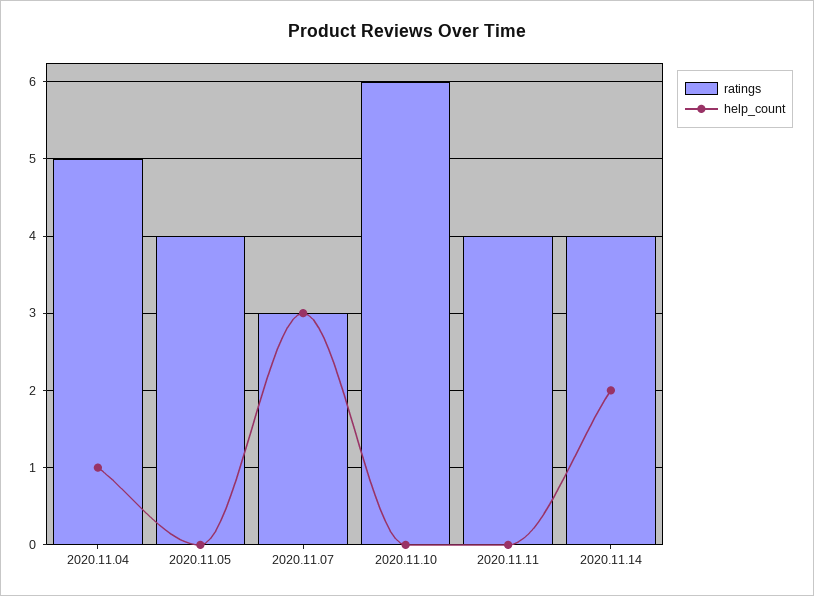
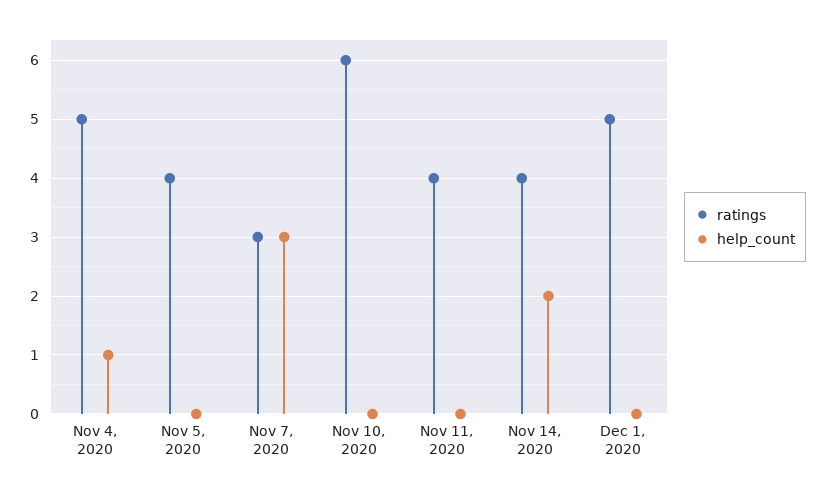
ratings, Dec 1, 2020: none -> 5
help_count, Dec 1, 2020: none -> 0

